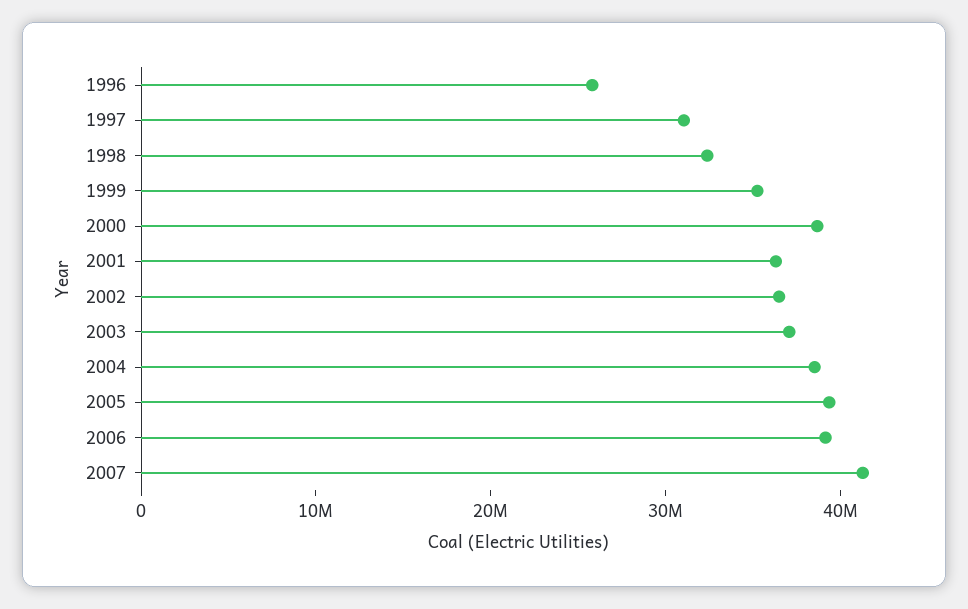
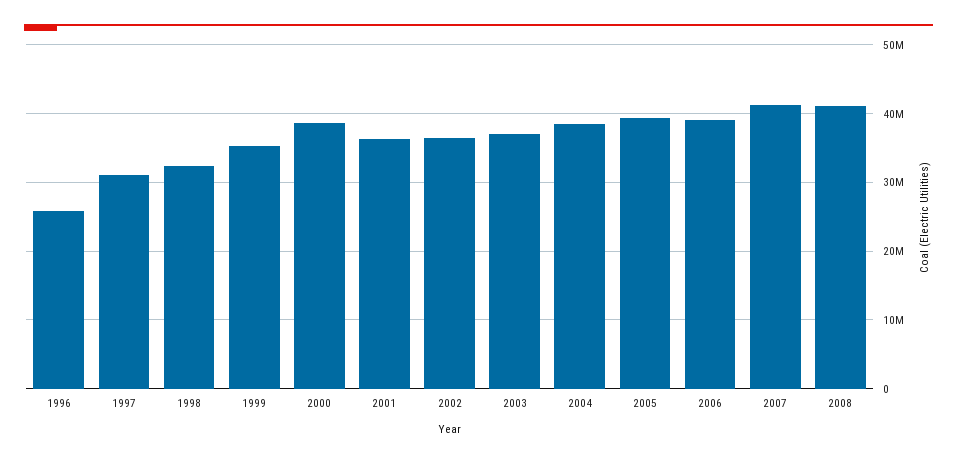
2008: none -> 41000000

